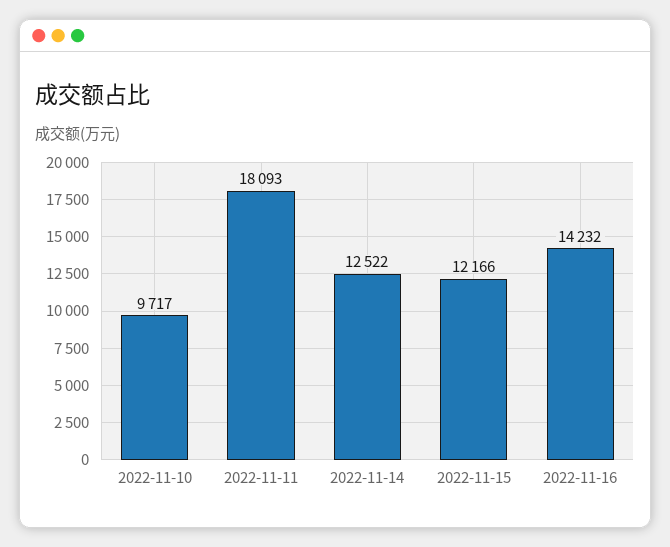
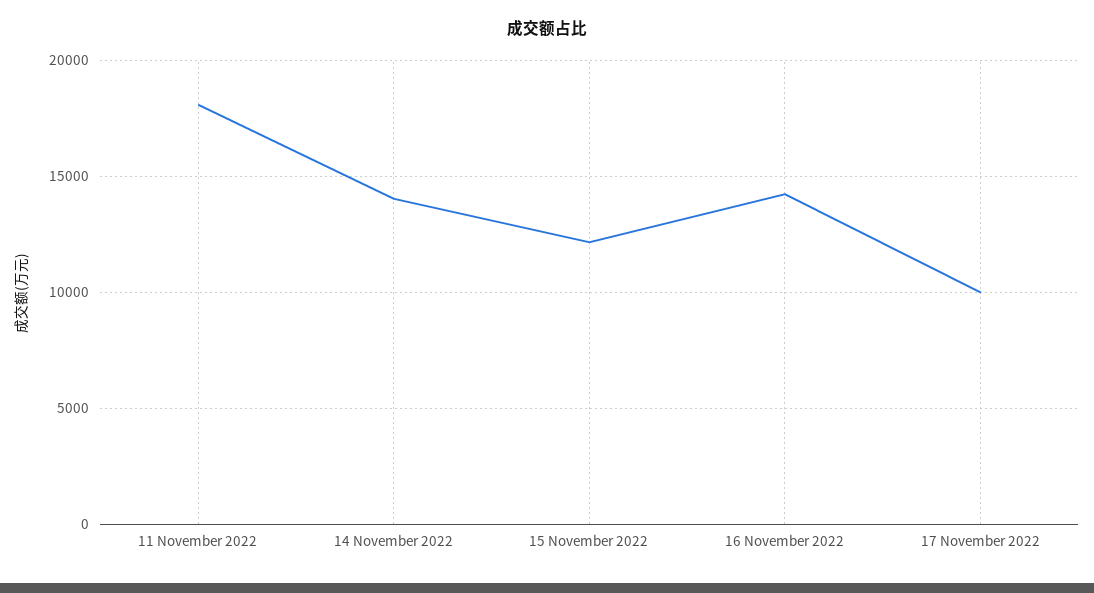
2022-11-10: 9717 -> none
2022-11-14: 12522 -> 14000
17 November 2022: none -> 10000

